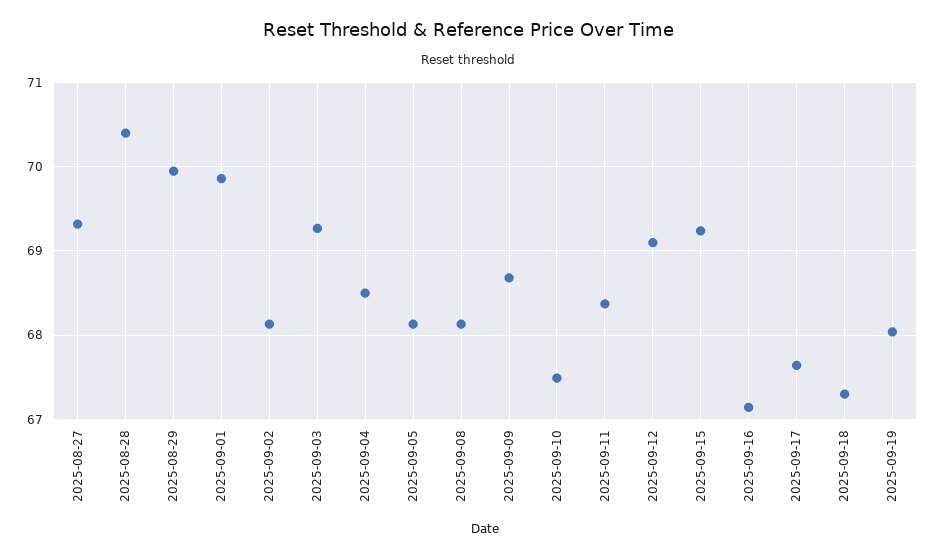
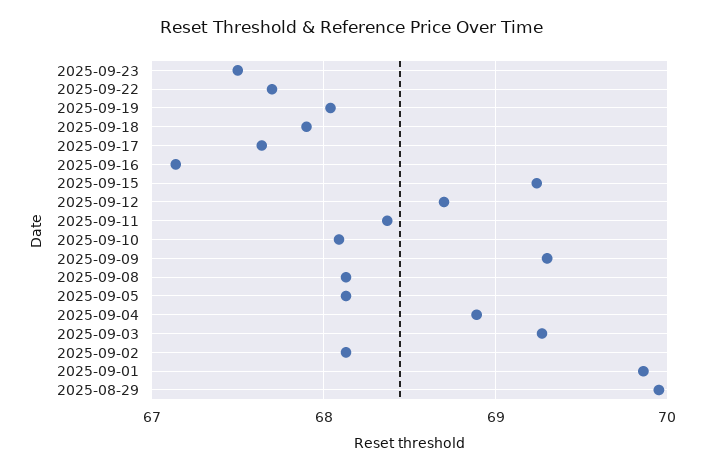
2025-08-27: 69.3 -> none
2025-08-28: 70.4 -> none
2025-09-04: 68.5 -> 68.9
2025-09-09: 68.7 -> 69.3
2025-09-10: 67.5 -> 68.1
2025-09-12: 69.1 -> 68.7
2025-09-18: 67.3 -> 67.9
2025-09-23: none -> 67.5
2025-09-22: none -> 67.7

